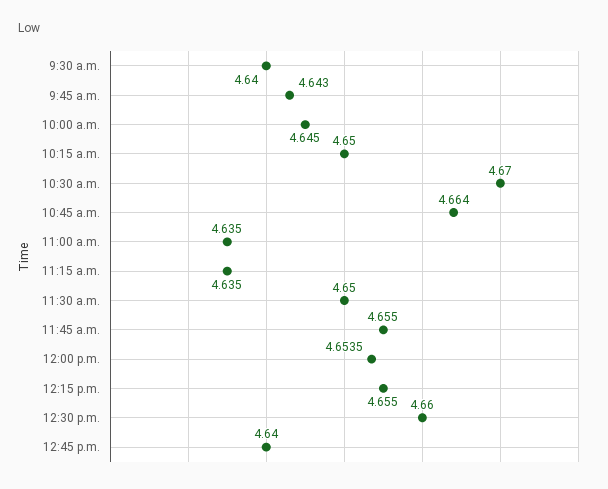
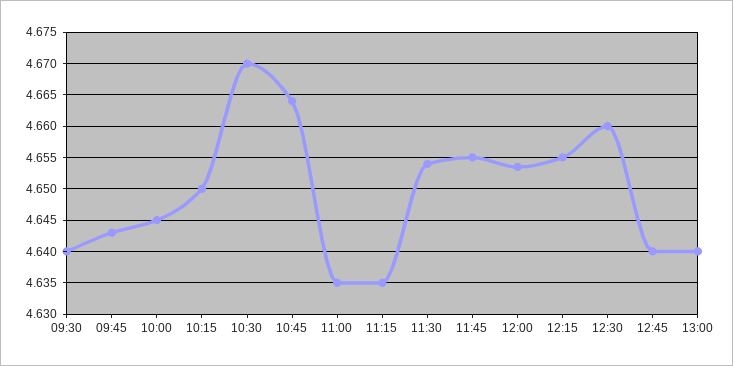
11:30 a.m.: 4.65 -> 4.654
13:00: none -> 4.64

